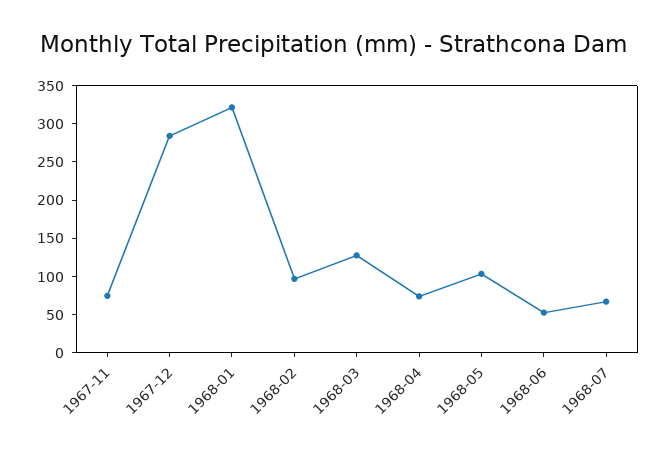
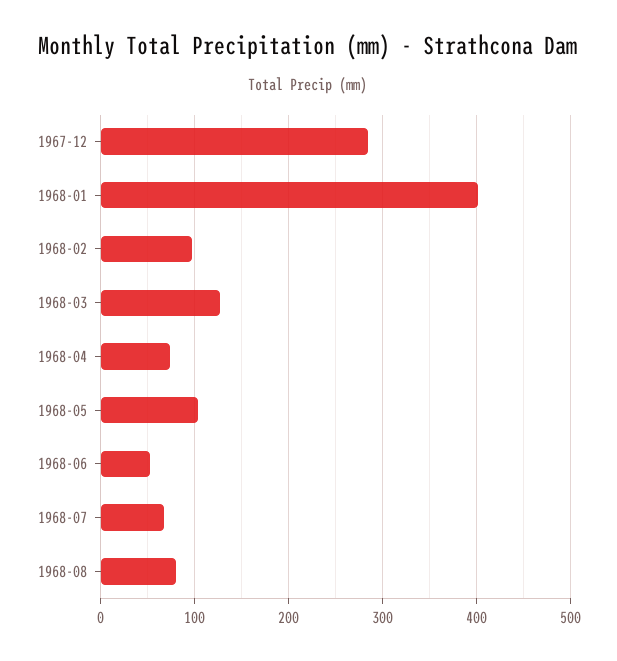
1967-11: 75 -> none
1968-01: 325 -> 400
1968-08: none -> 80

